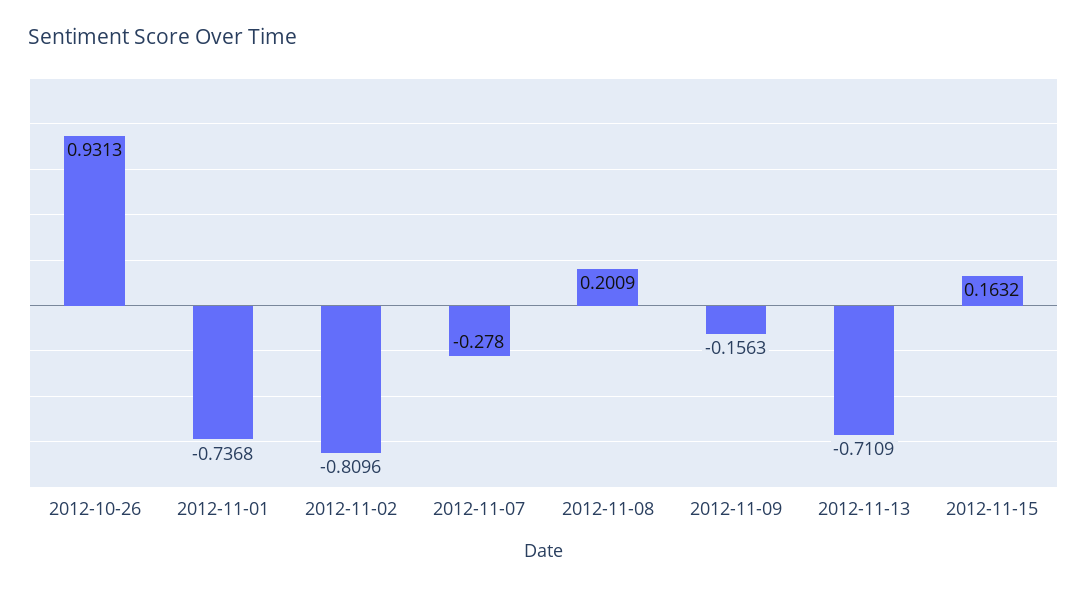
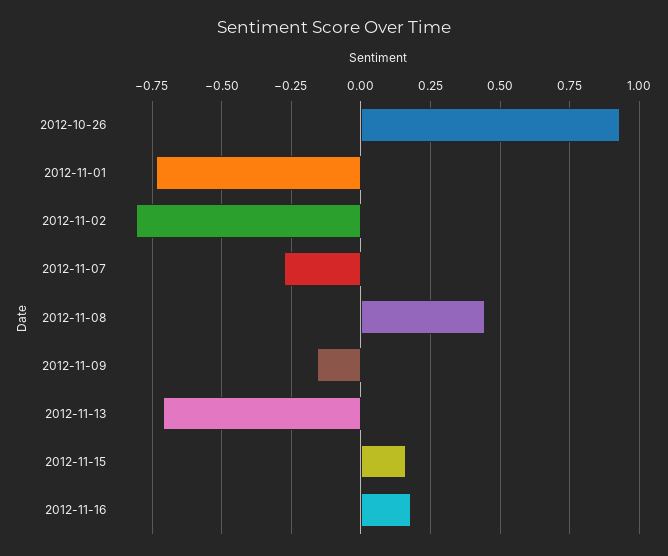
2012-11-08: 0.2009 -> 0.45
2012-11-16: none -> 0.175

